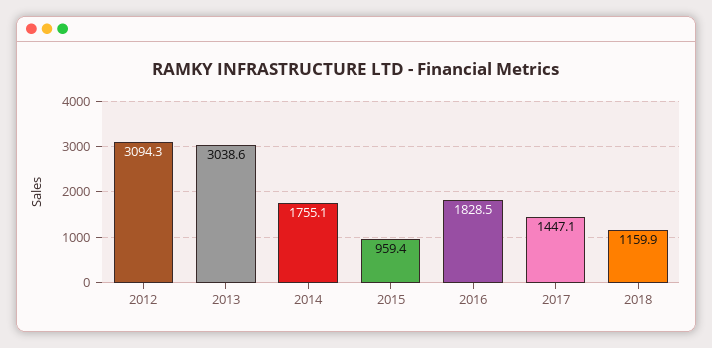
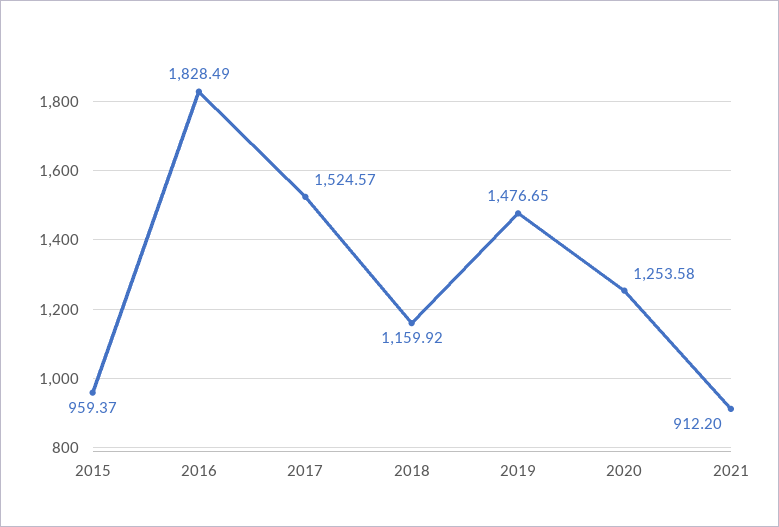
2012: 3094.3 -> none
2013: 3038.6 -> none
2014: 1755.1 -> none
2017: 1447.1 -> 1524.57
2019: none -> 1476.65
2020: none -> 1253.58
2021: none -> 912.2

